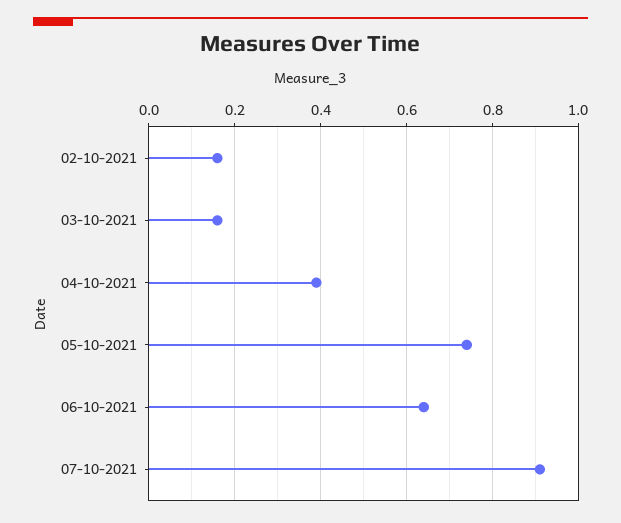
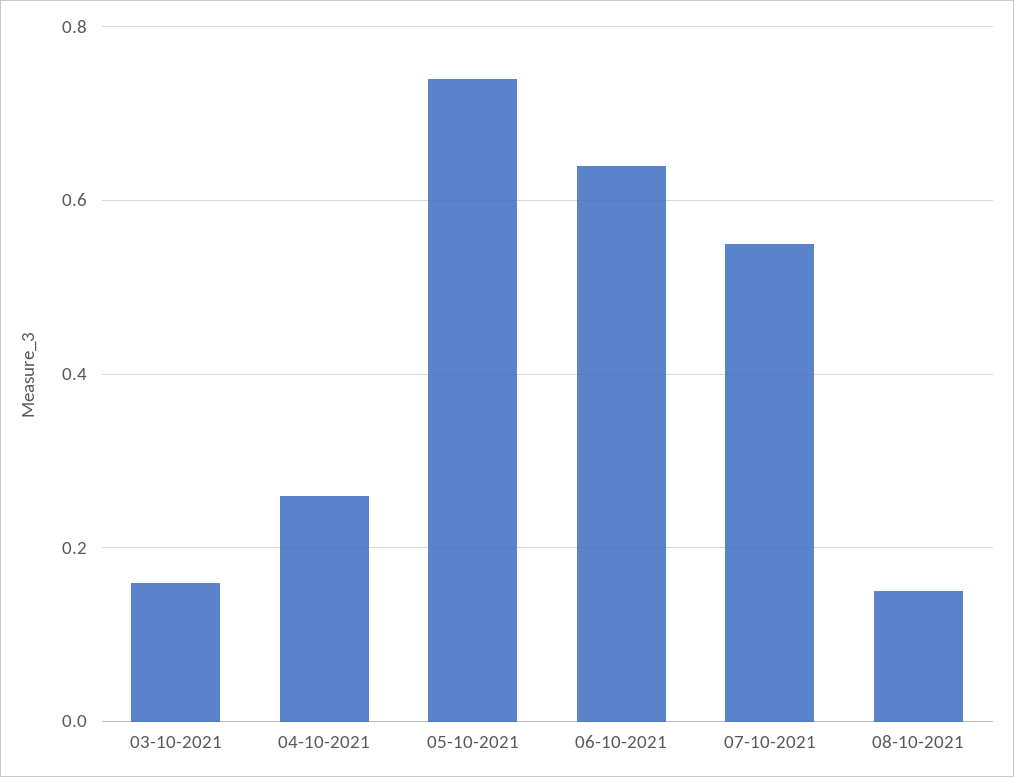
02-10-2021: 0.15 -> none
04-10-2021: 0.4 -> 0.25
07-10-2021: 0.9 -> 0.55
08-10-2021: none -> 0.15

